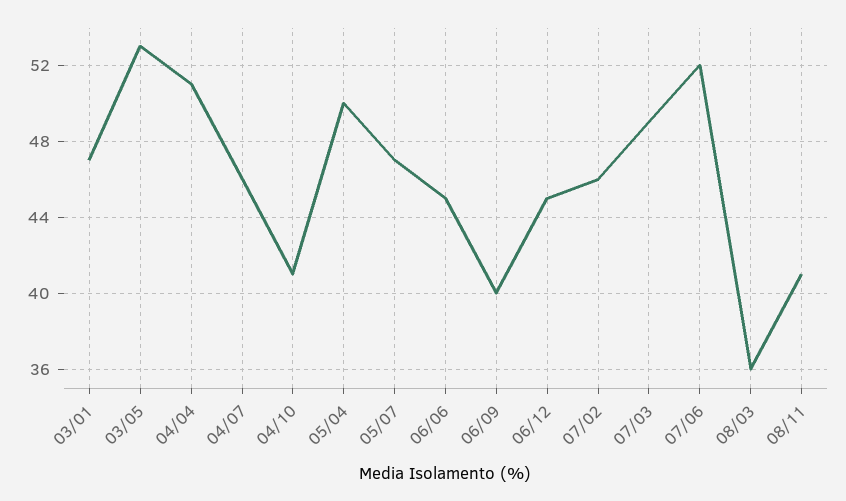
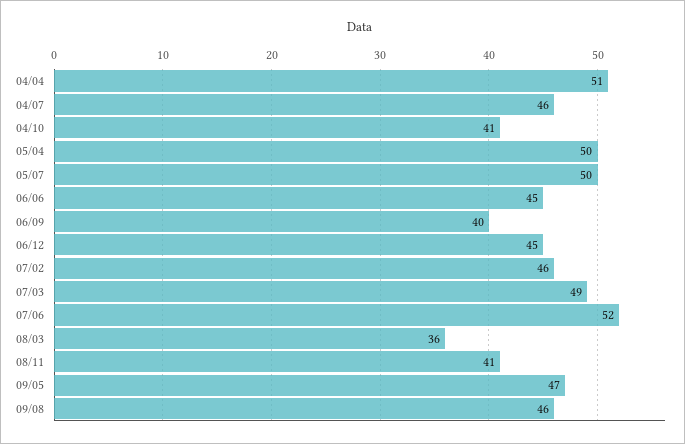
03/01: 47 -> none
03/05: 53 -> none
05/07: 47 -> 50
09/05: none -> 47
09/08: none -> 46

